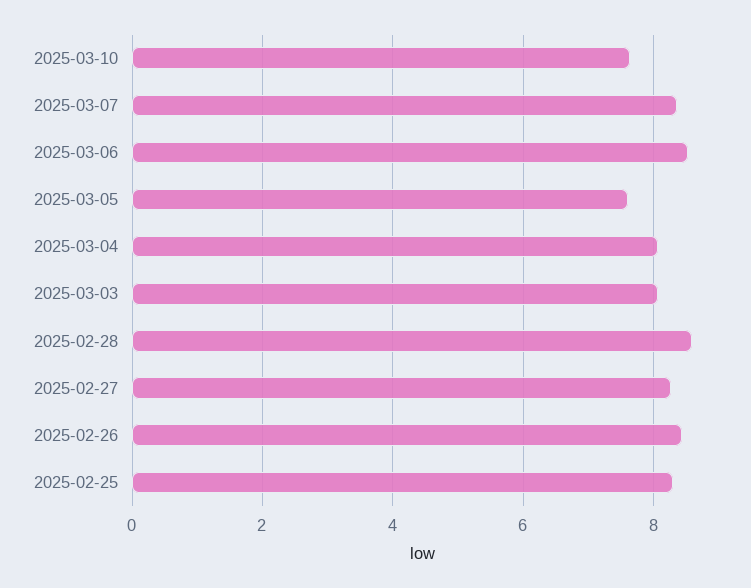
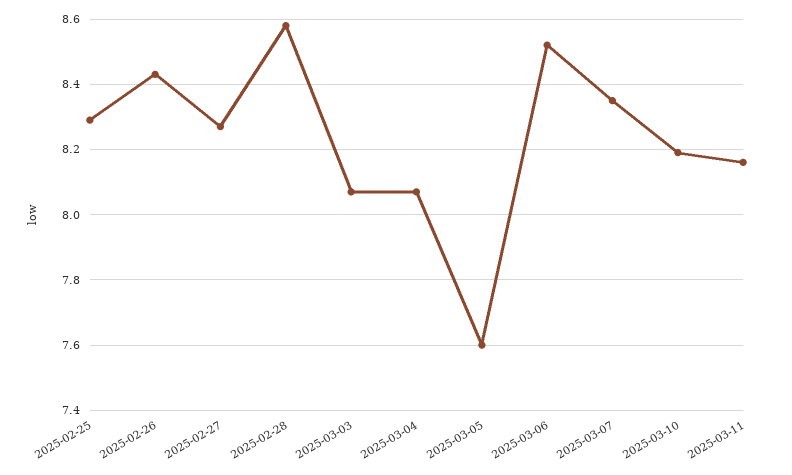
2025-03-10: 7.6 -> 8.2
2025-03-11: none -> 8.15

